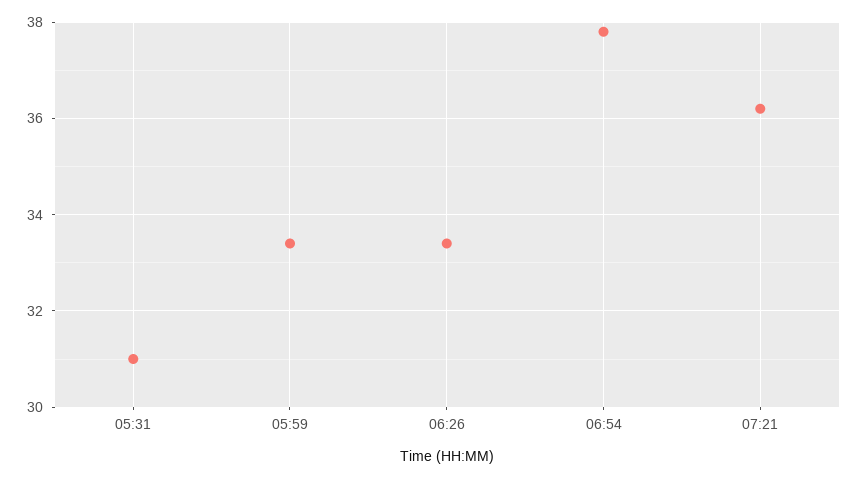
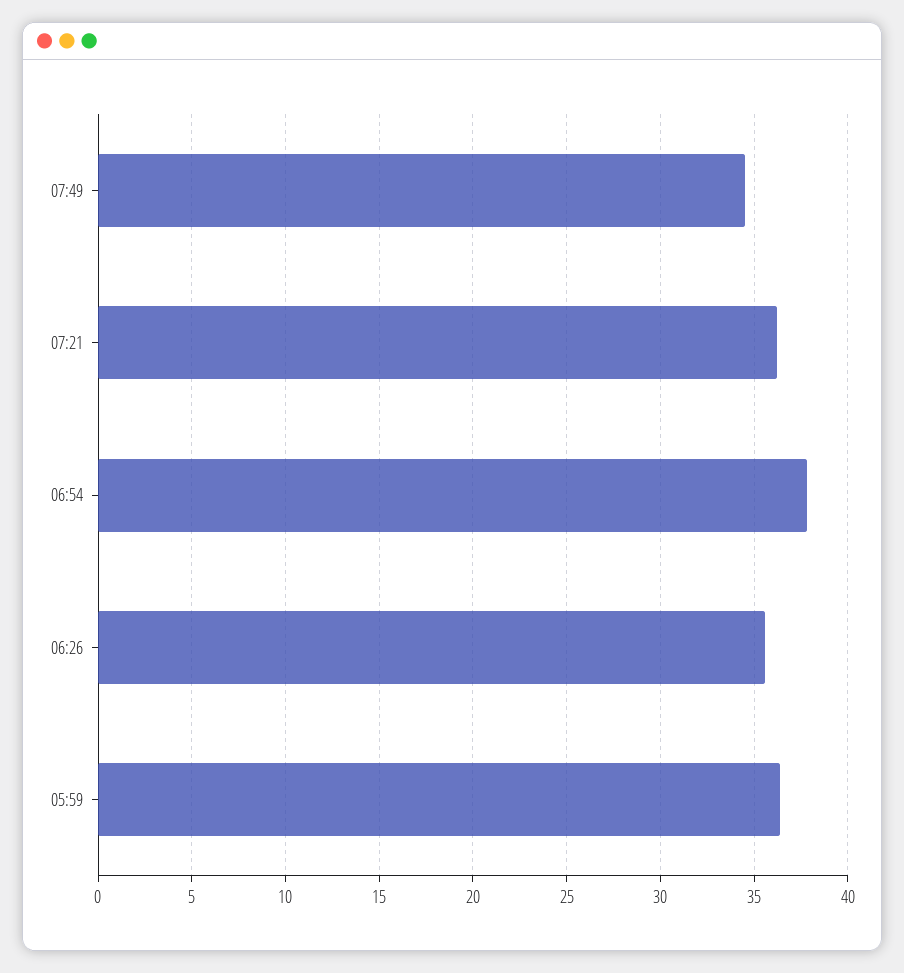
05:31: 31 -> none
05:59: 33.5 -> 36.5
06:26: 33.5 -> 35.5
07:49: none -> 34.5

